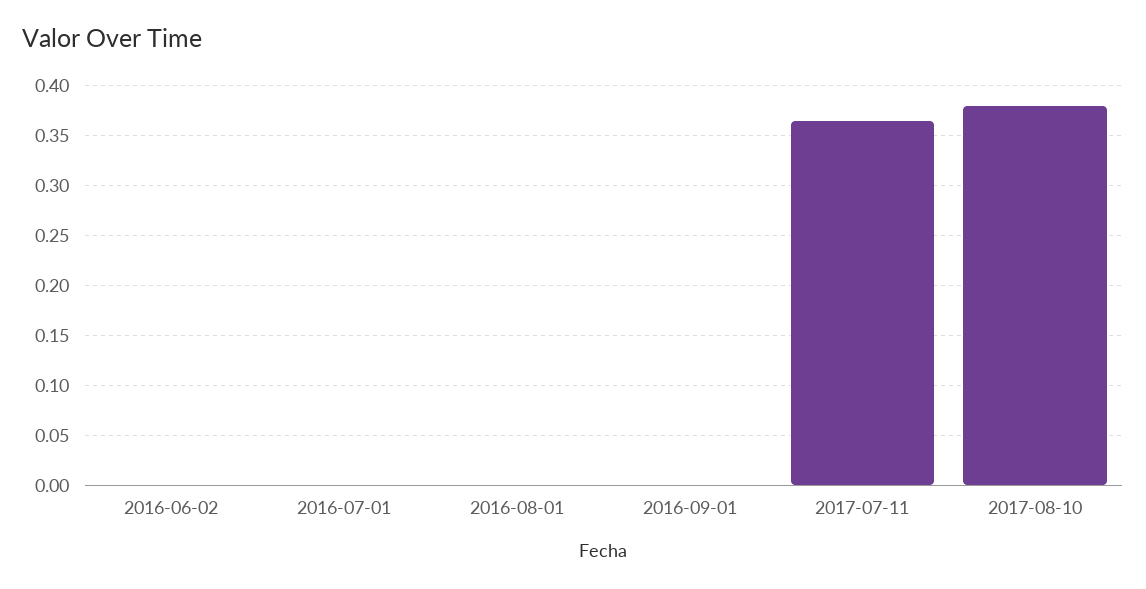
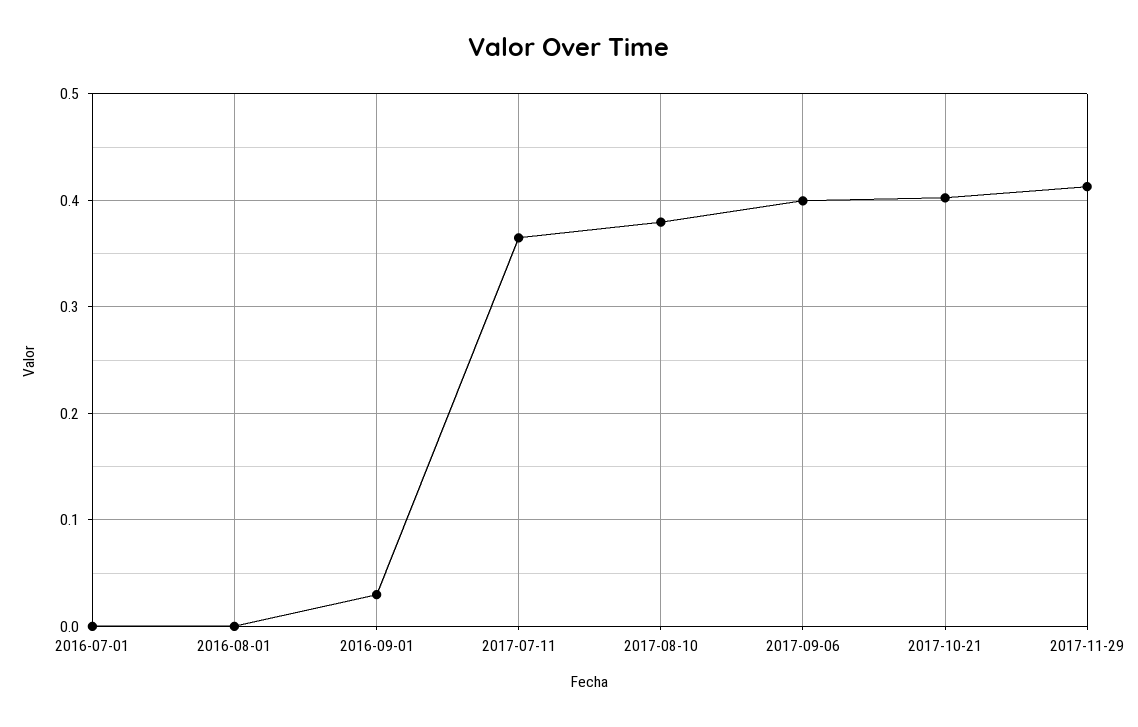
2016-06-02: 0 -> none
2016-09-01: 0 -> 0.03
2017-09-06: none -> 0.4
2017-10-21: none -> 0.4
2017-11-29: none -> 0.41

